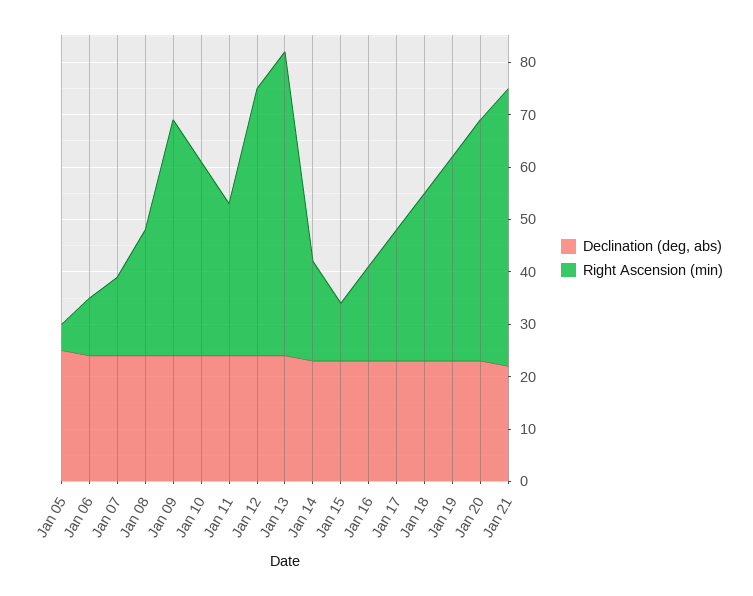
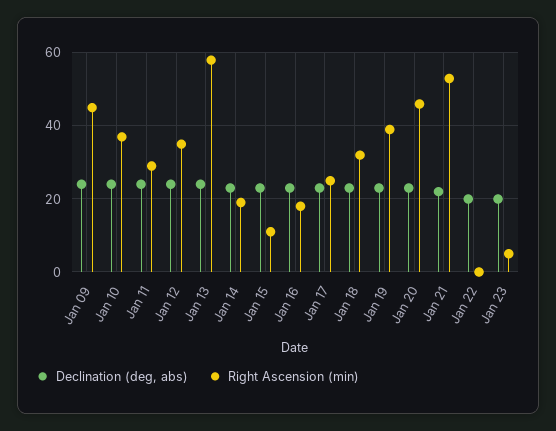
Declination (deg, abs), Jan 05: 25 -> none
Right Ascension (min), Jan 05: 5 -> none
Declination (deg, abs), Jan 06: 25 -> none
Right Ascension (min), Jan 06: 10 -> none
Declination (deg, abs), Jan 07: 25 -> none
Right Ascension (min), Jan 07: 15 -> none
Declination (deg, abs), Jan 08: 25 -> none
Right Ascension (min), Jan 08: 25 -> none
Right Ascension (min), Jan 12: 50 -> 35
Declination (deg, abs), Jan 22: none -> 20
Right Ascension (min), Jan 22: none -> 0
Declination (deg, abs), Jan 23: none -> 20
Right Ascension (min), Jan 23: none -> 5

